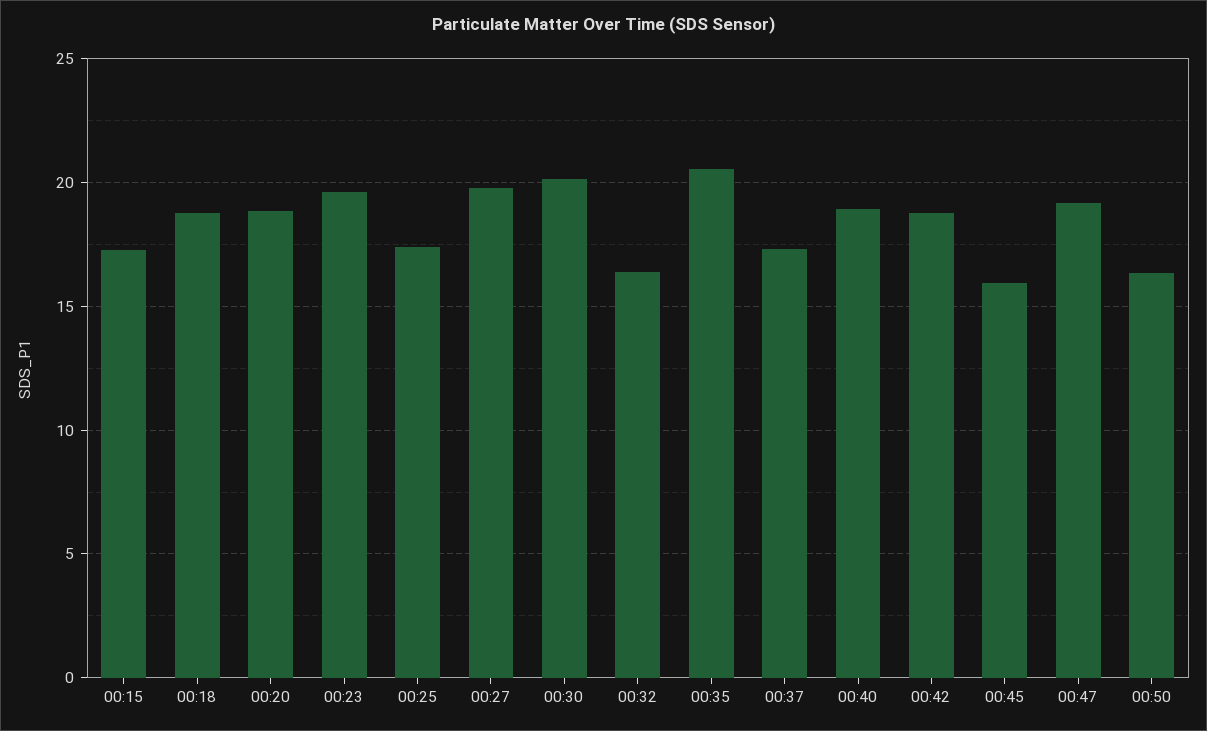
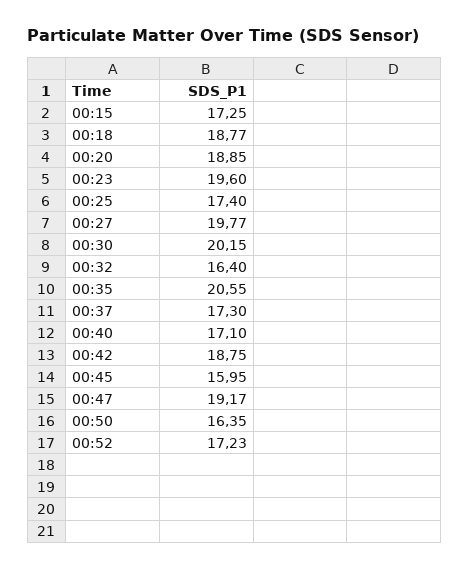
00:40: 19 -> 17.1
00:52: none -> 17.23

